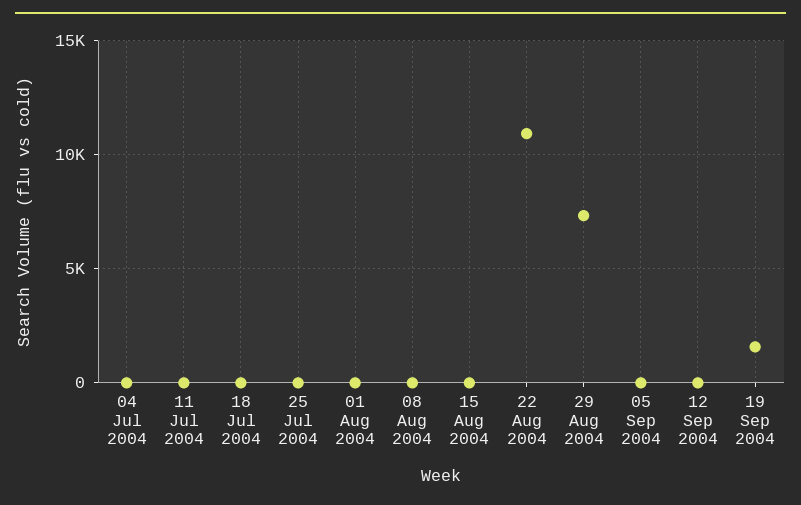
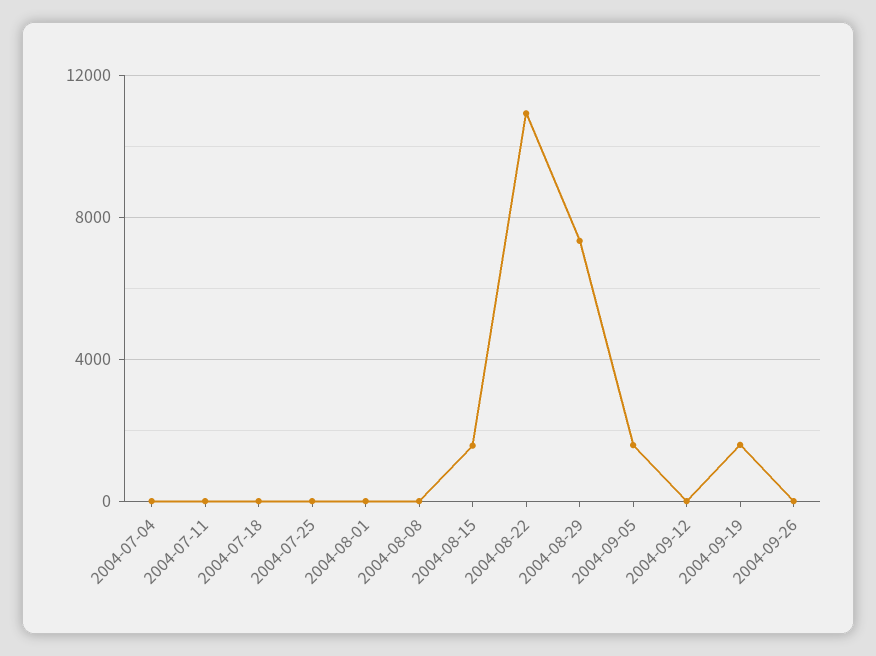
15 Aug 2004: 0 -> 1500
05 Sep 2004: 0 -> 1500
2004-09-26: none -> 0

